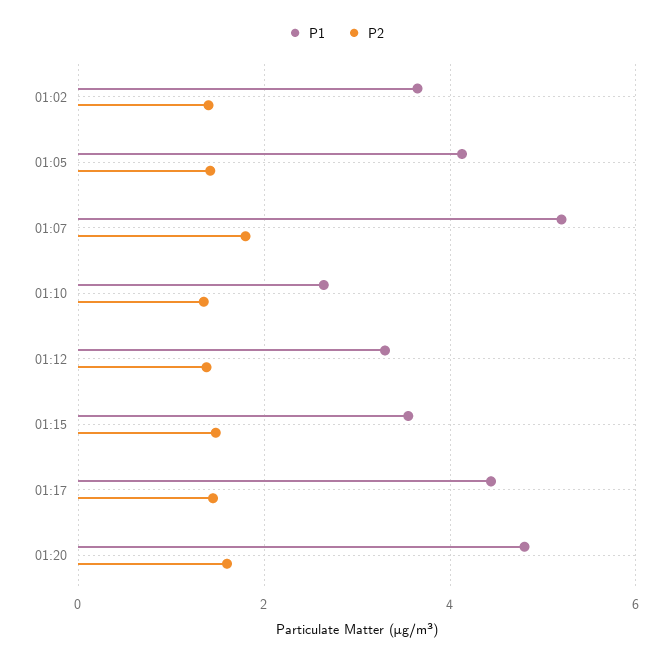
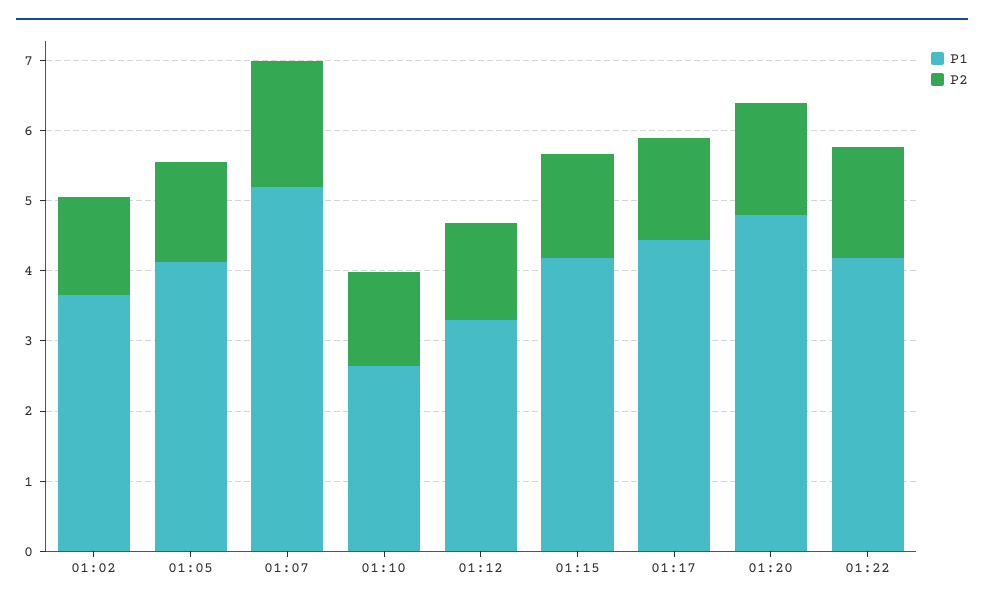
P1, 01:15: 3.6 -> 4.2
P1, 01:22: none -> 4.2
P2, 01:22: none -> 1.6

